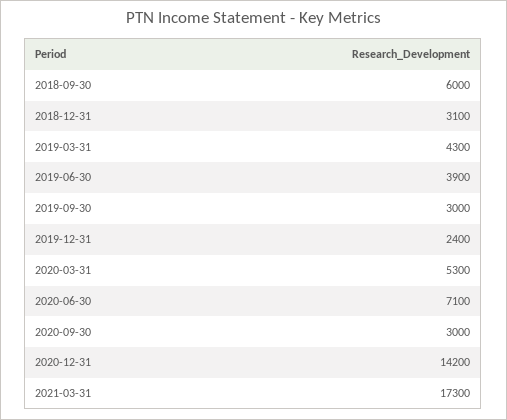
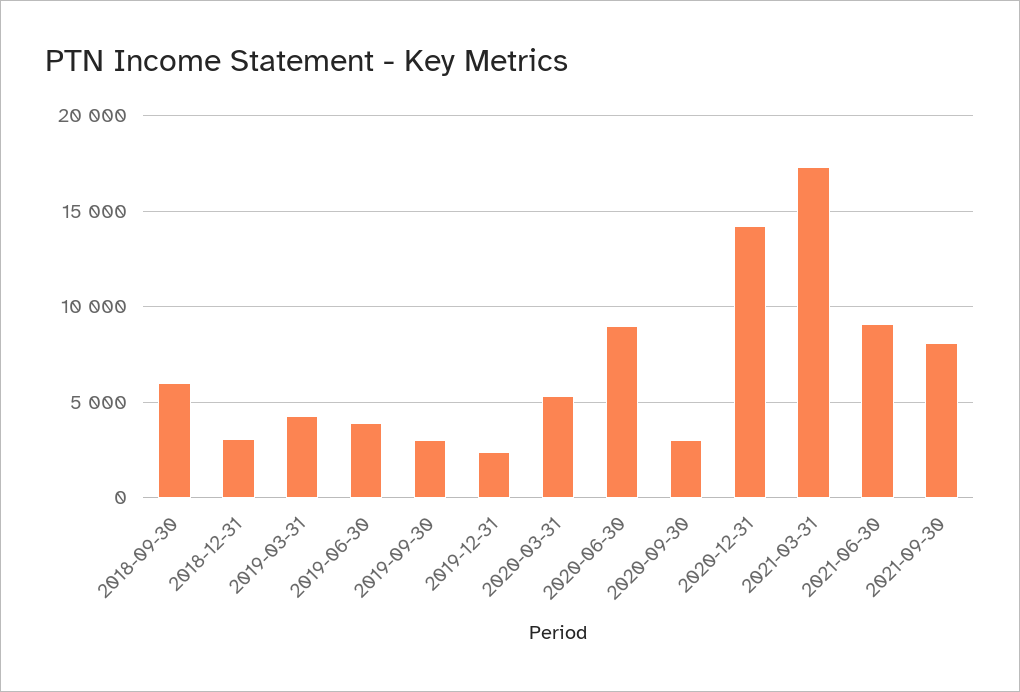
2020-06-30: 7100 -> 9000
2021-06-30: none -> 9000
2021-09-30: none -> 8000

